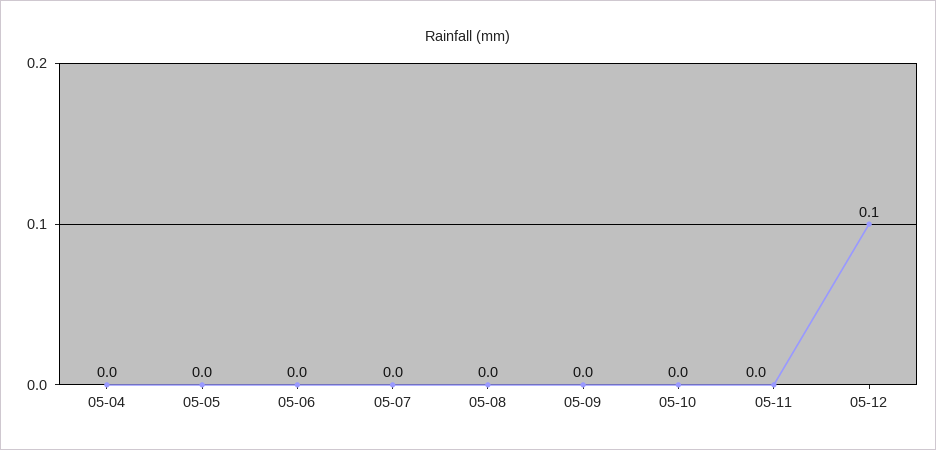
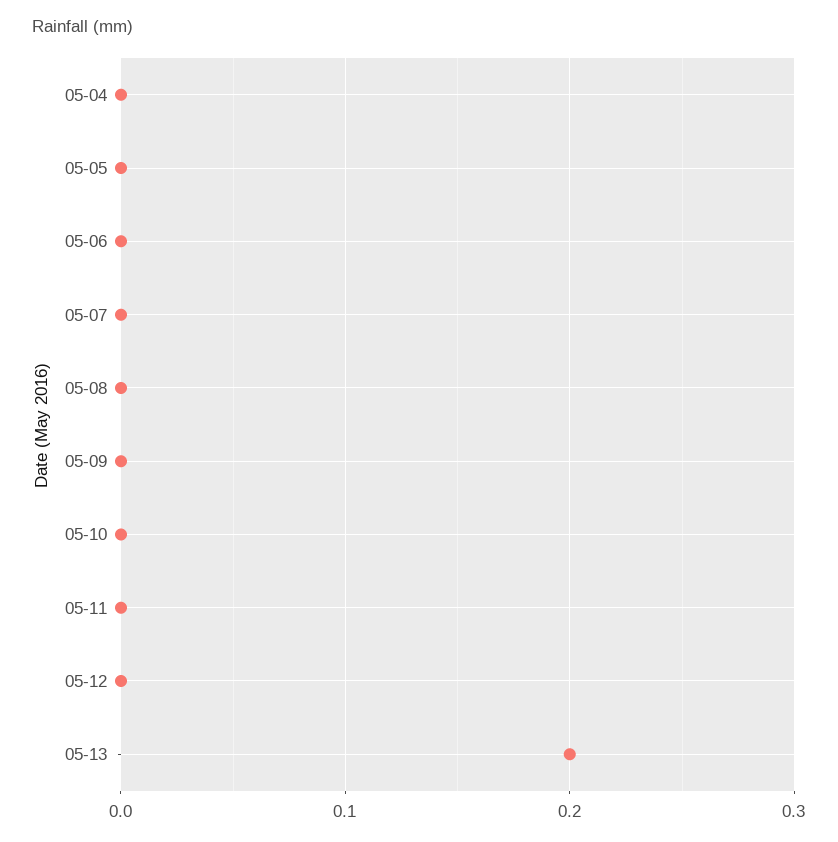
05-12: 0.1 -> 0
05-13: none -> 0.2

